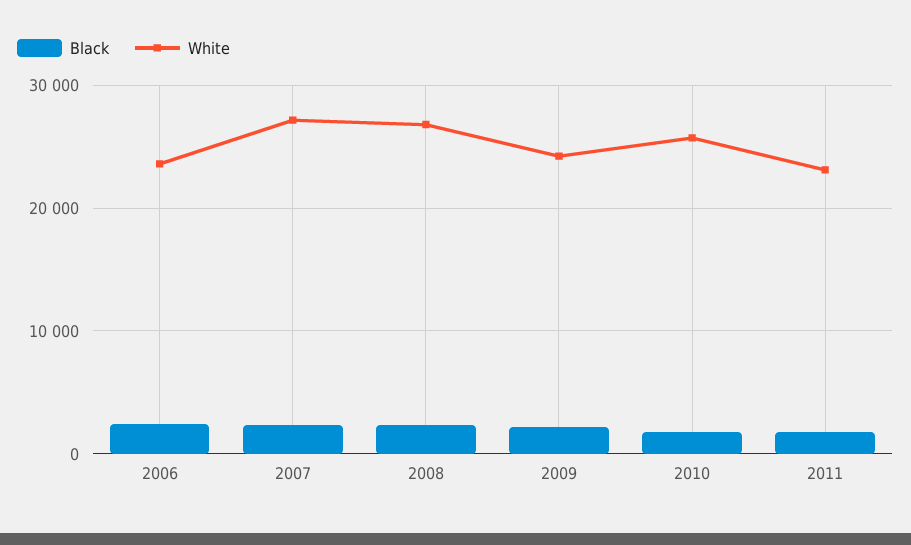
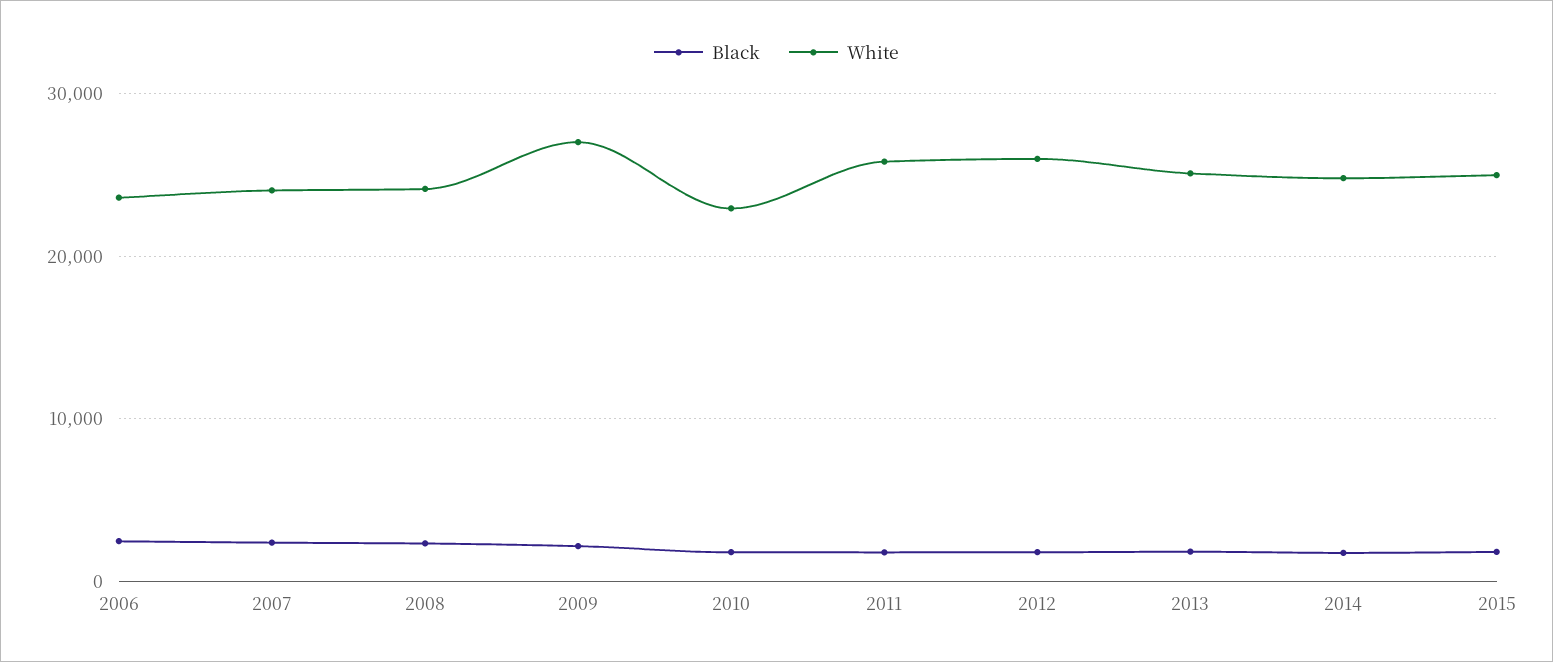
White, 2007: 27000 -> 24000
White, 2008: 27000 -> 24000
White, 2009: 24000 -> 27000
White, 2010: 26000 -> 23000
White, 2011: 23000 -> 26000
Black, 2012: none -> 2000
White, 2012: none -> 26000
Black, 2013: none -> 2000
White, 2013: none -> 25000
Black, 2014: none -> 2000
White, 2014: none -> 25000
Black, 2015: none -> 2000
White, 2015: none -> 25000

